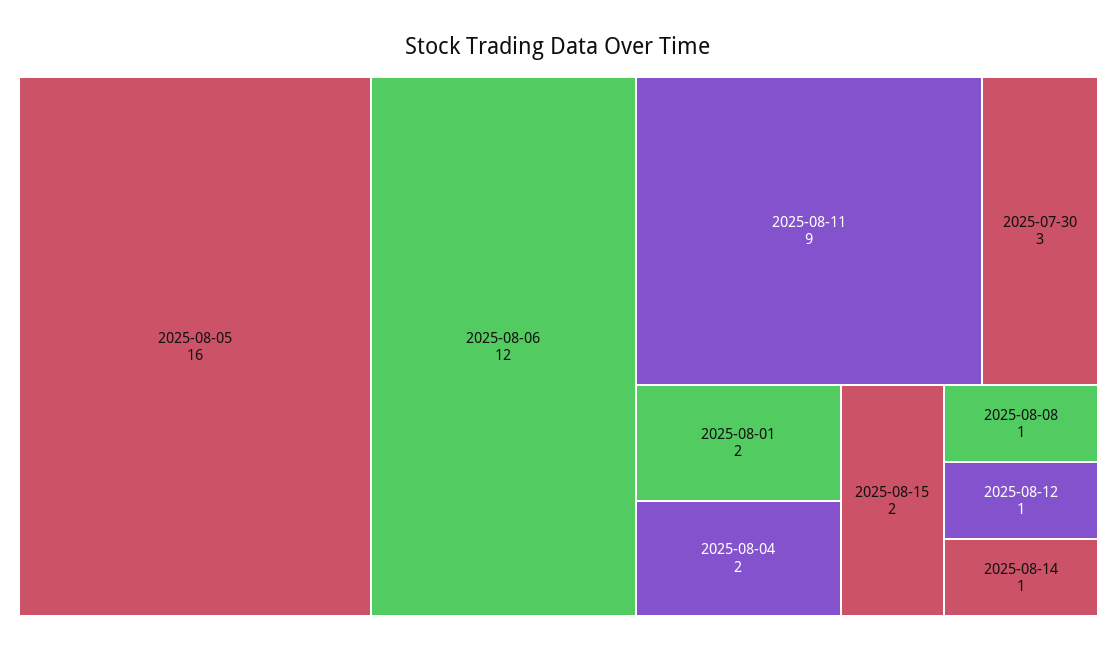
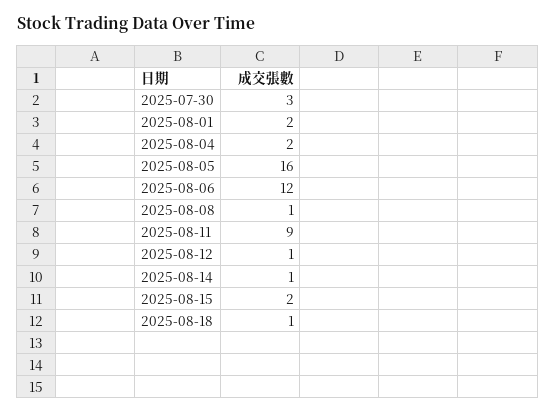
2025-08-18: none -> 1

